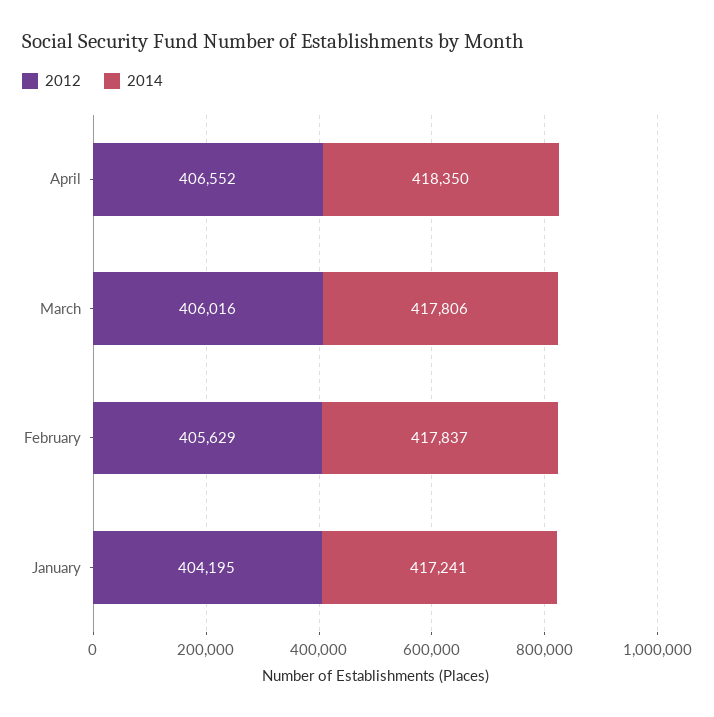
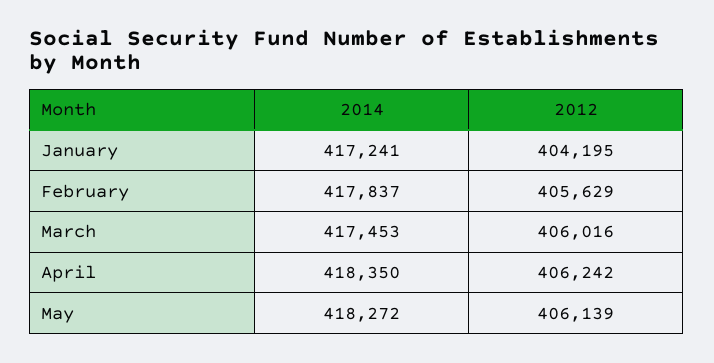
2012, April: 406552 -> 406242
2014, March: 417806 -> 417453
2014, May: none -> 418272
2012, May: none -> 406139

